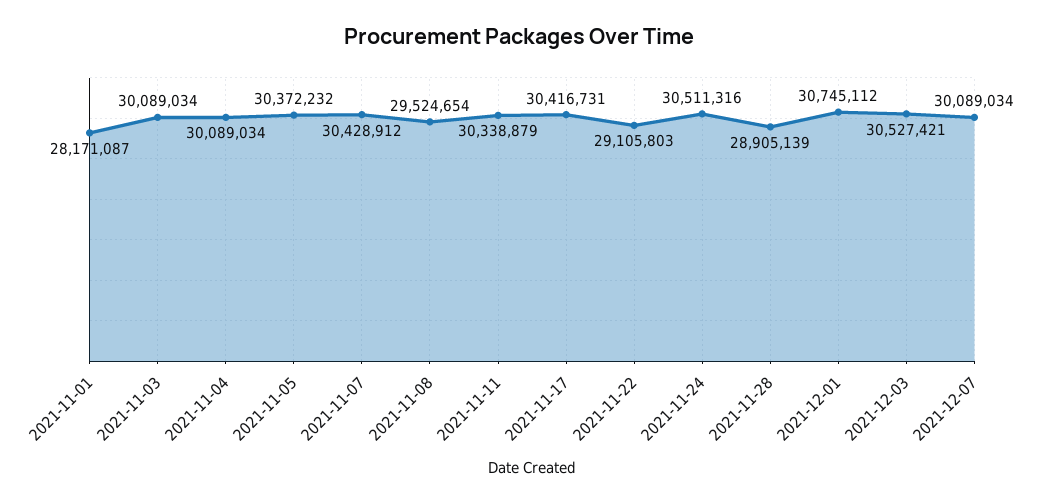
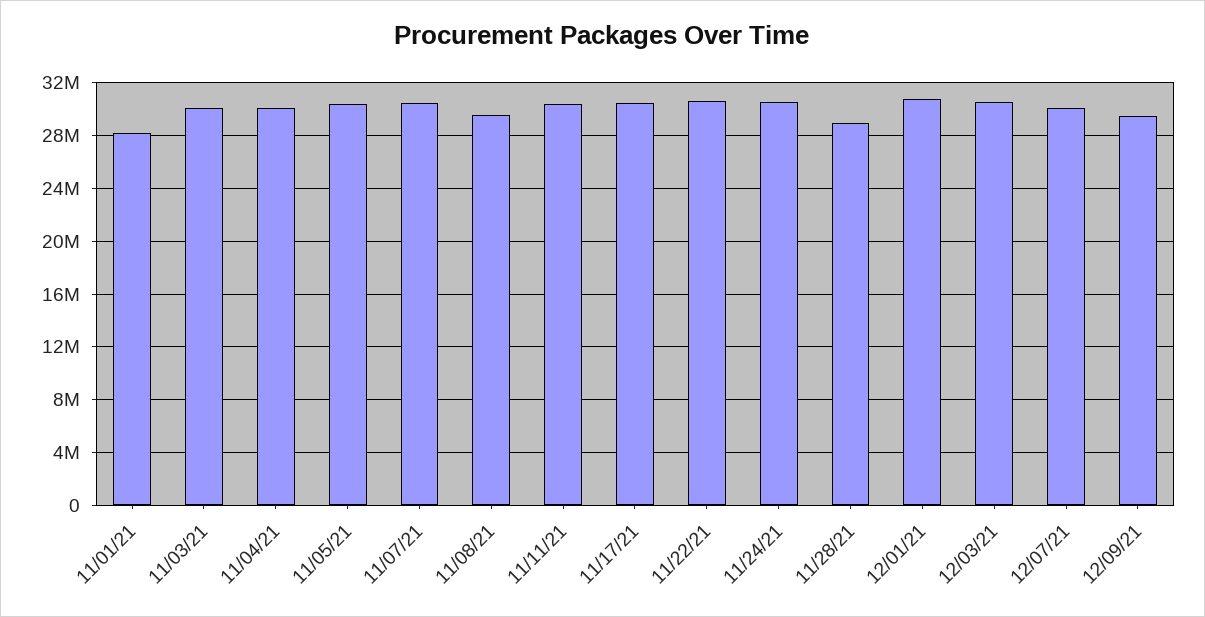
2021-11-22: 29105803 -> 30500000
12/09/21: none -> 29500000

